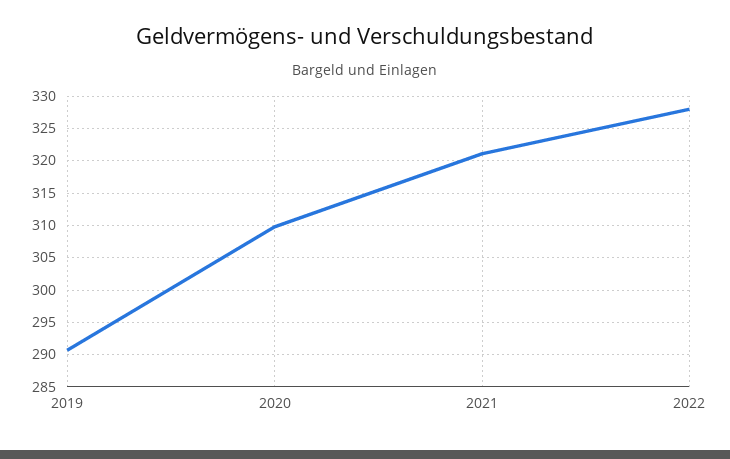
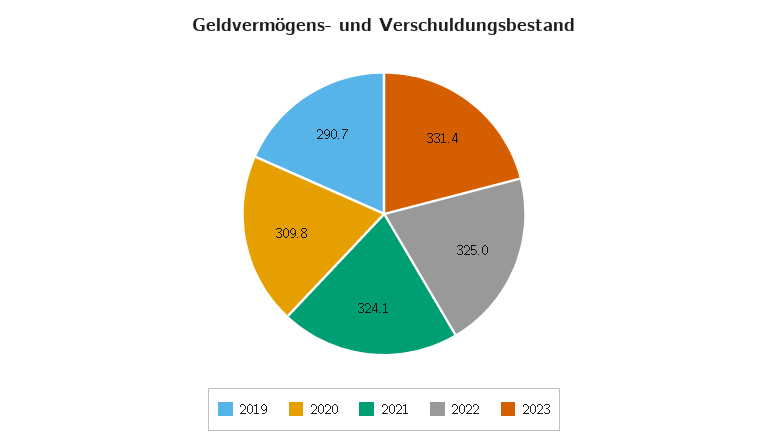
2021: 321 -> 324.1
2022: 328 -> 325
2023: none -> 331.4

